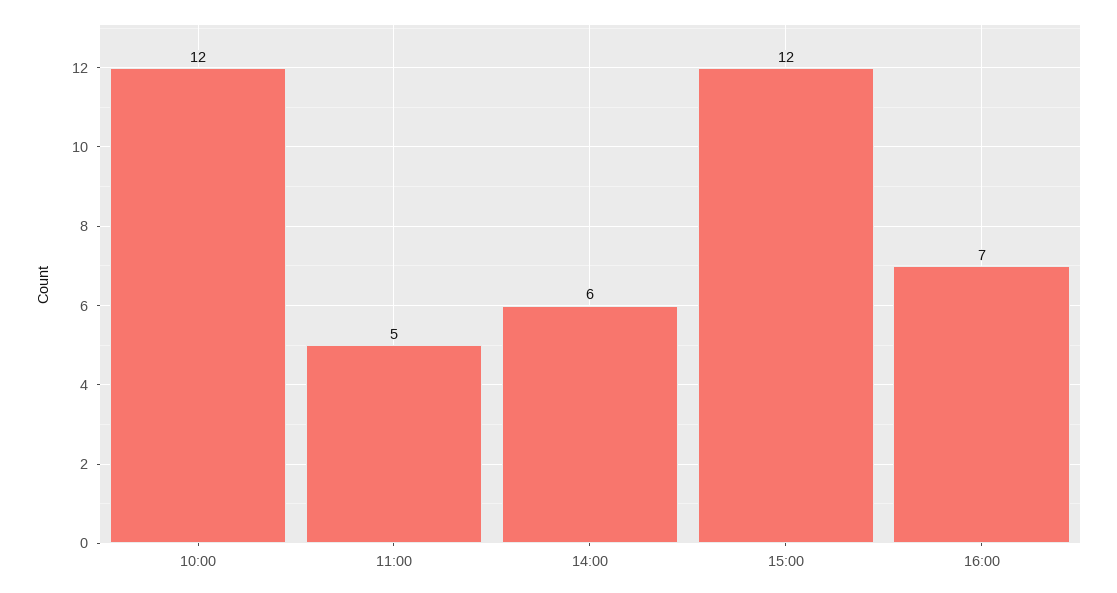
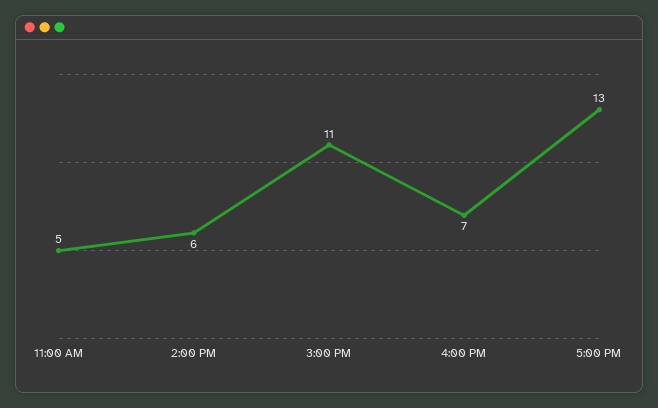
10:00: 12 -> none
15:00: 12 -> 11
5:00 PM: none -> 13

